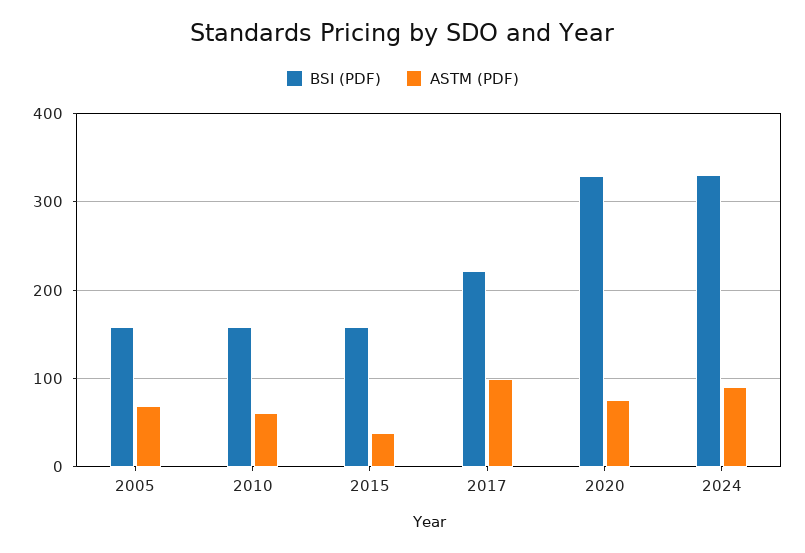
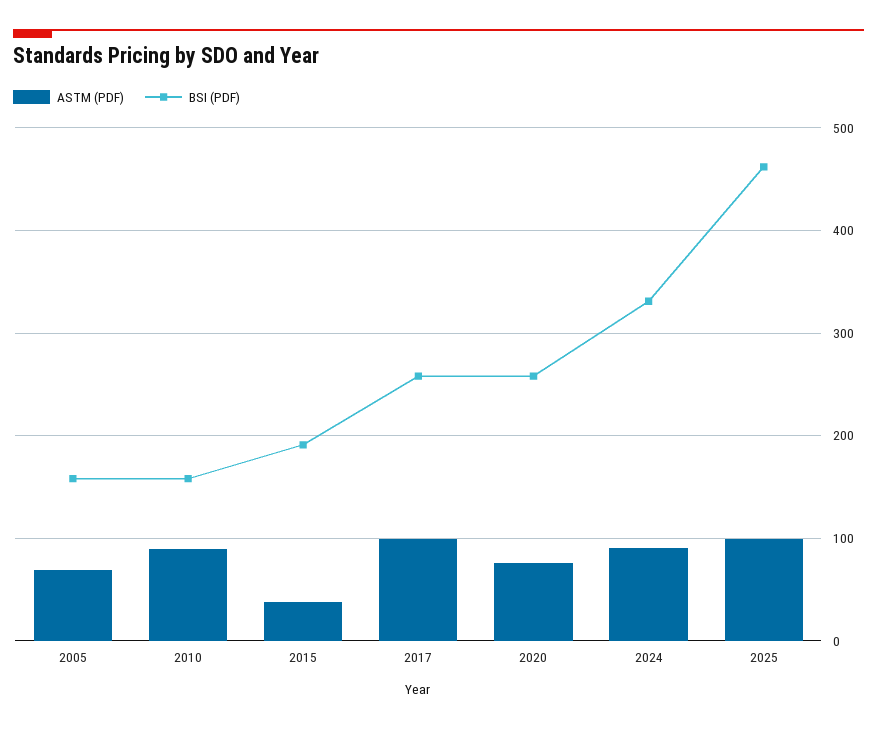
ASTM (PDF), 2010: 60 -> 90
BSI (PDF), 2015: 160 -> 190
BSI (PDF), 2017: 220 -> 260
BSI (PDF), 2020: 330 -> 260
ASTM (PDF), 2025: none -> 100
BSI (PDF), 2025: none -> 460

